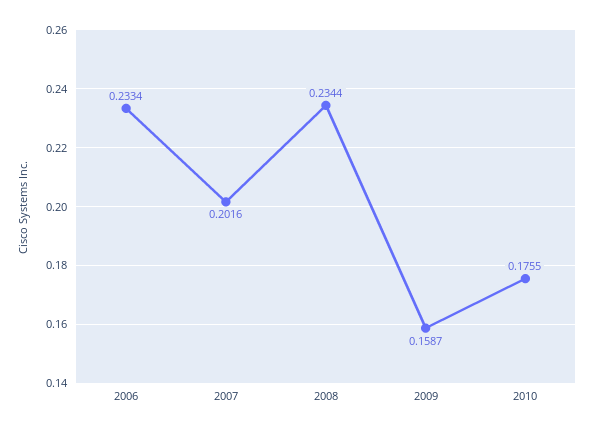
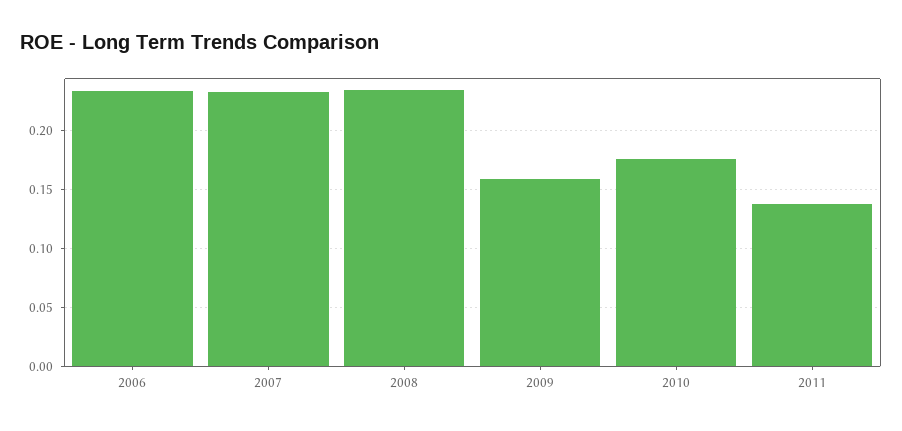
2007: 0.2016 -> 0.23
2011: none -> 0.14

